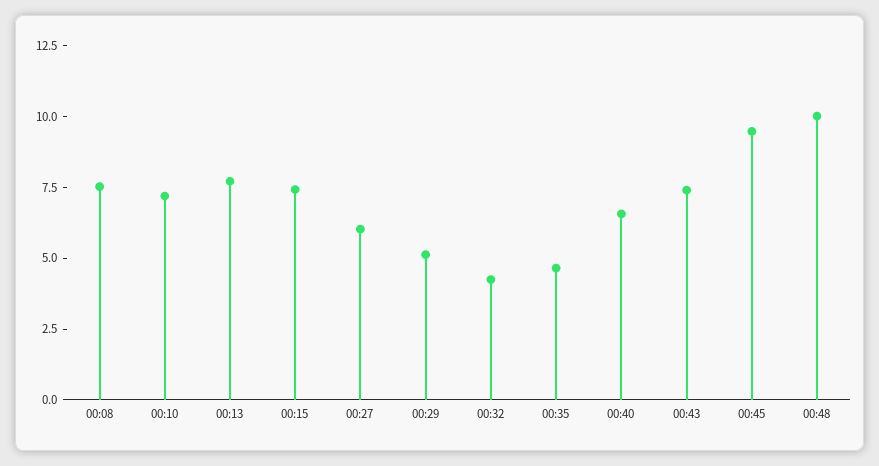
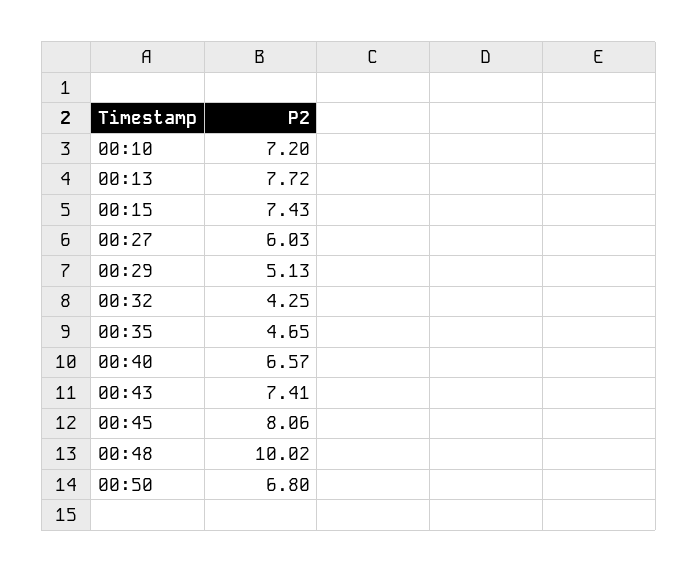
00:08: 7.5 -> none
00:45: 9.5 -> 8.06
00:50: none -> 6.8

